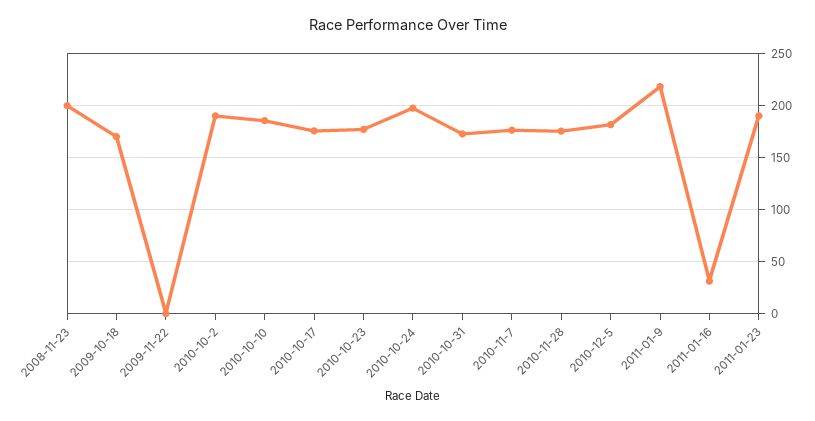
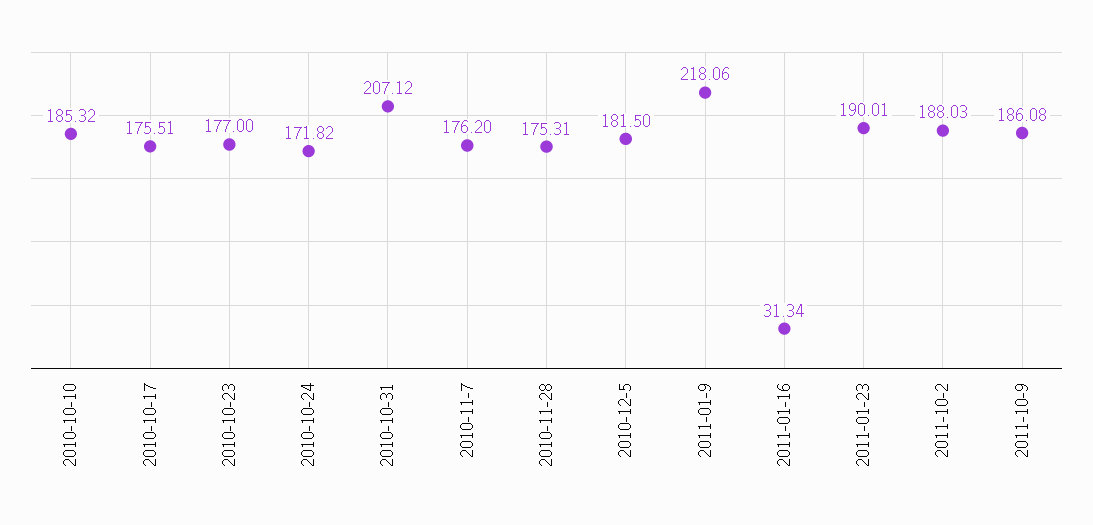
2008-11-23: 200 -> none
2009-10-18: 170 -> none
2009-11-22: 0 -> none
2010-10-2: 190 -> none
2010-10-24: 200 -> 171.82
2010-10-31: 170 -> 207.12
2011-10-2: none -> 188.03
2011-10-9: none -> 186.08

